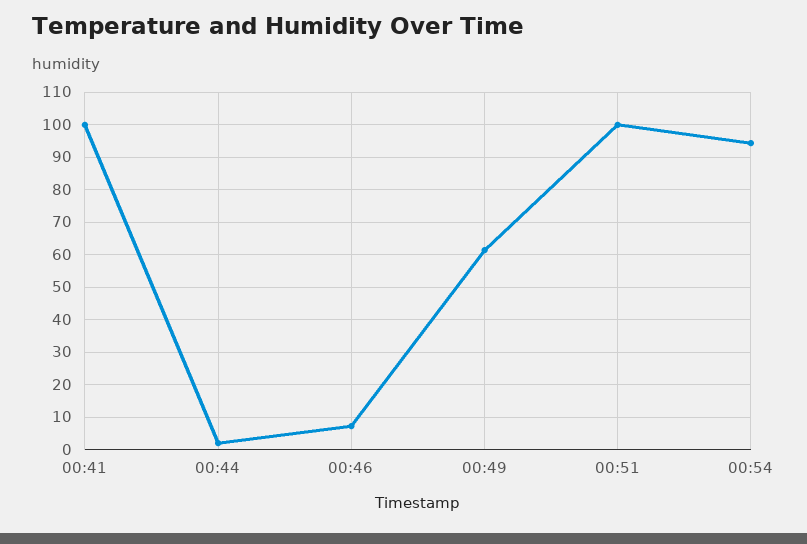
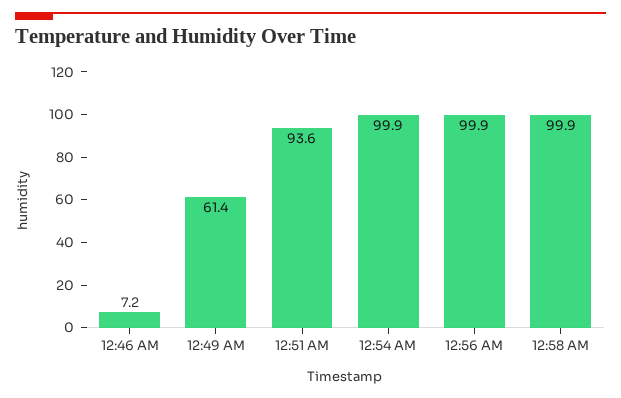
00:41: 100 -> none
00:44: 2 -> none
00:51: 100 -> 93.6
00:54: 94 -> 99.9
12:56 AM: none -> 99.9
12:58 AM: none -> 99.9

